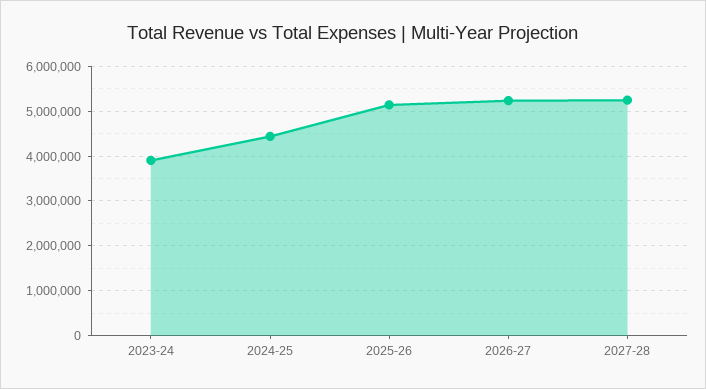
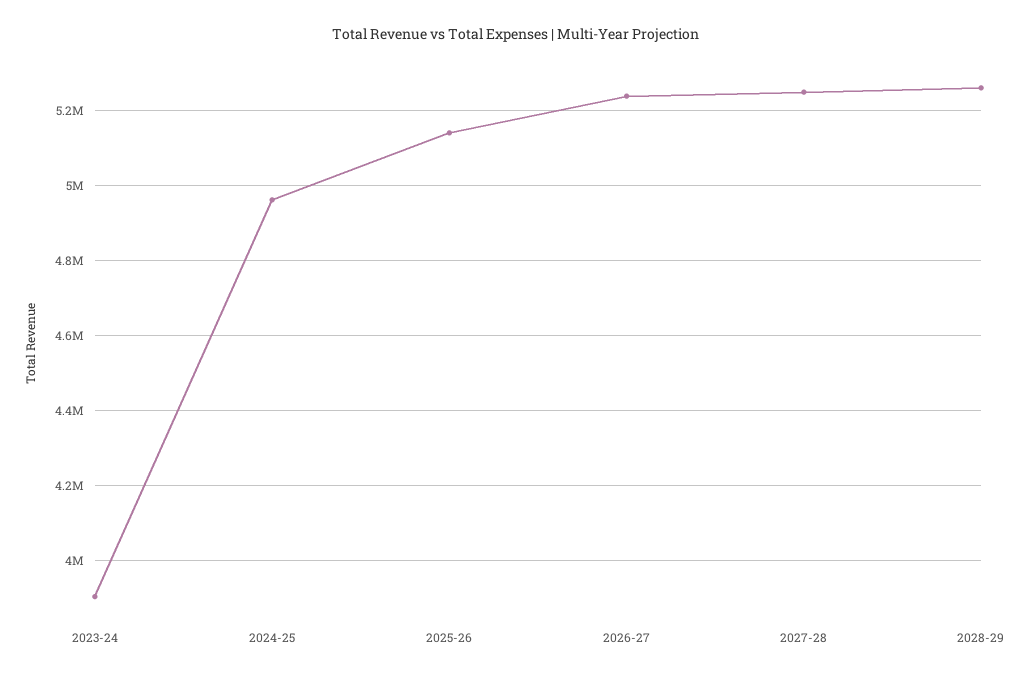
2024-25: 4400000 -> 4960000
2028-29: none -> 5260000

